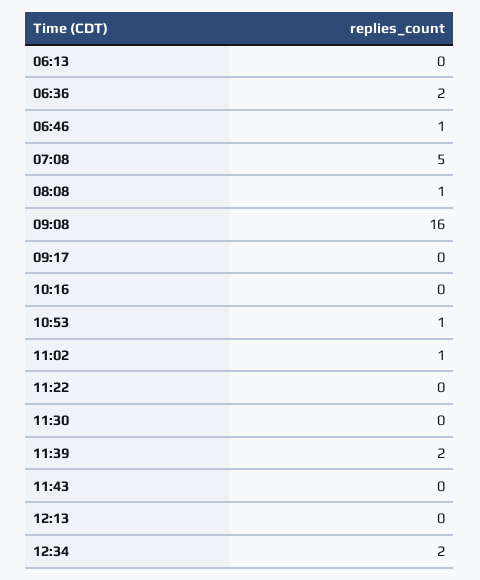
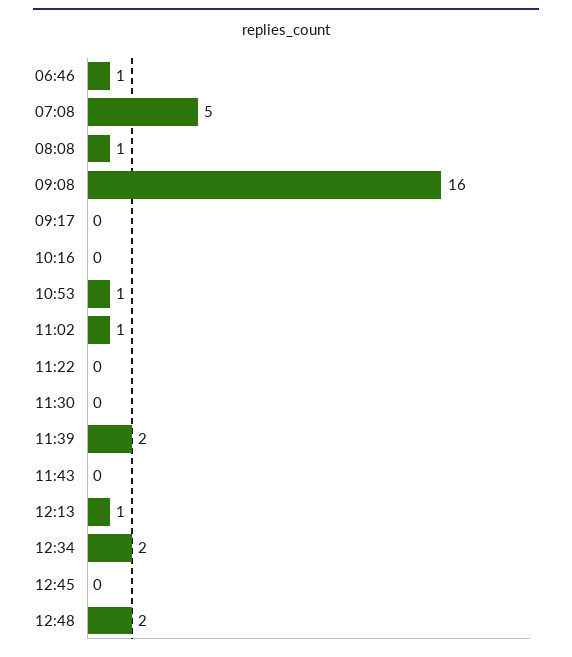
06:13: 0 -> none
06:36: 2 -> none
12:13: 0 -> 1
12:45: none -> 0
12:48: none -> 2

